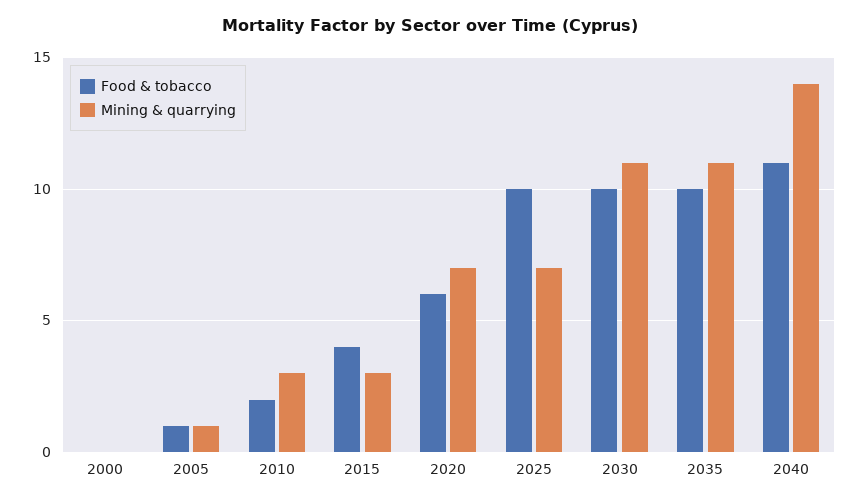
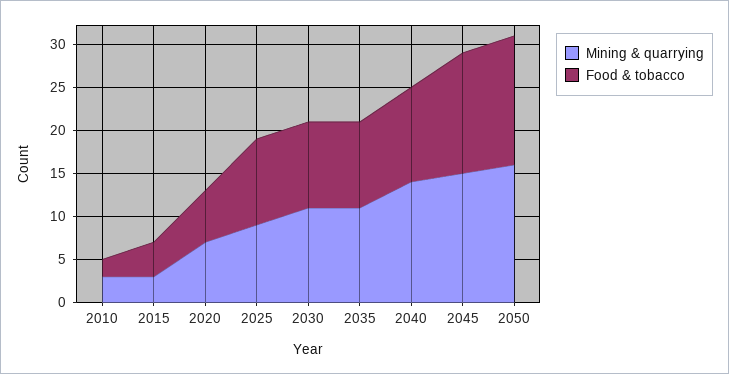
Food & tobacco, 2000: 0 -> none
Mining & quarrying, 2000: 0 -> none
Food & tobacco, 2005: 1 -> none
Mining & quarrying, 2005: 1 -> none
Mining & quarrying, 2025: 7 -> 9
Mining & quarrying, 2045: none -> 15
Food & tobacco, 2045: none -> 14
Mining & quarrying, 2050: none -> 16
Food & tobacco, 2050: none -> 15

